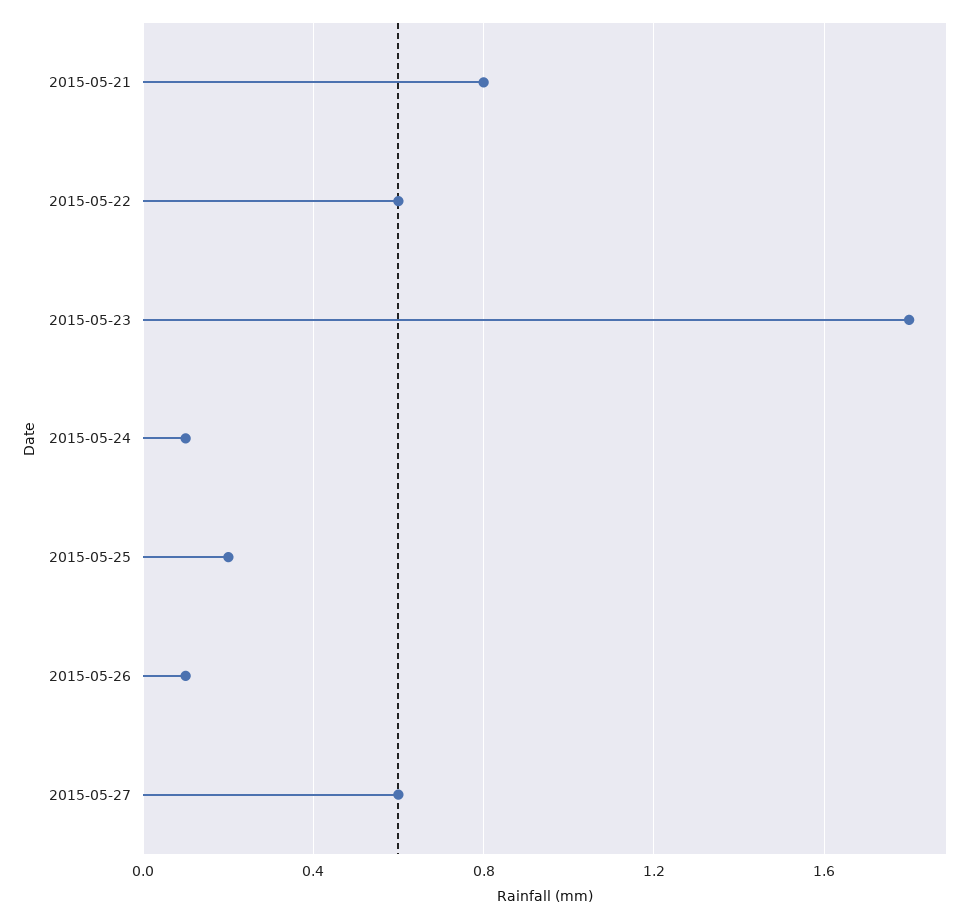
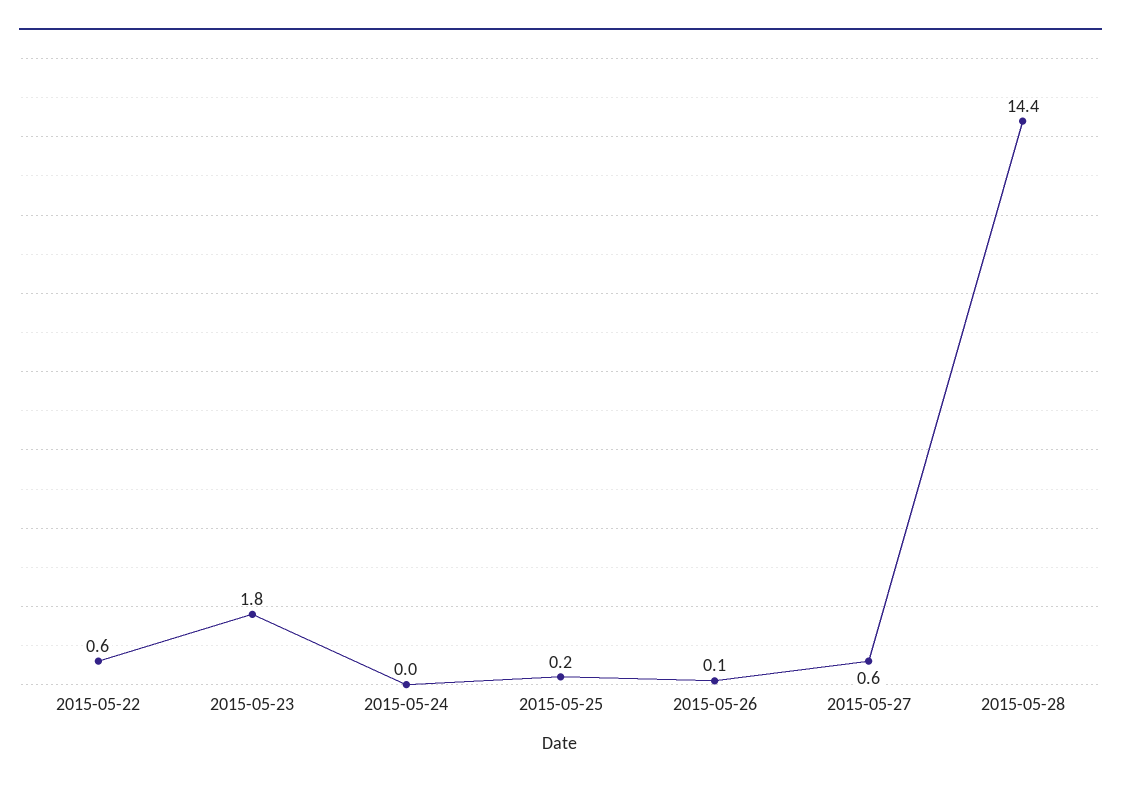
2015-05-21: 0.8 -> none
2015-05-24: 0.1 -> 0
2015-05-28: none -> 14.4

